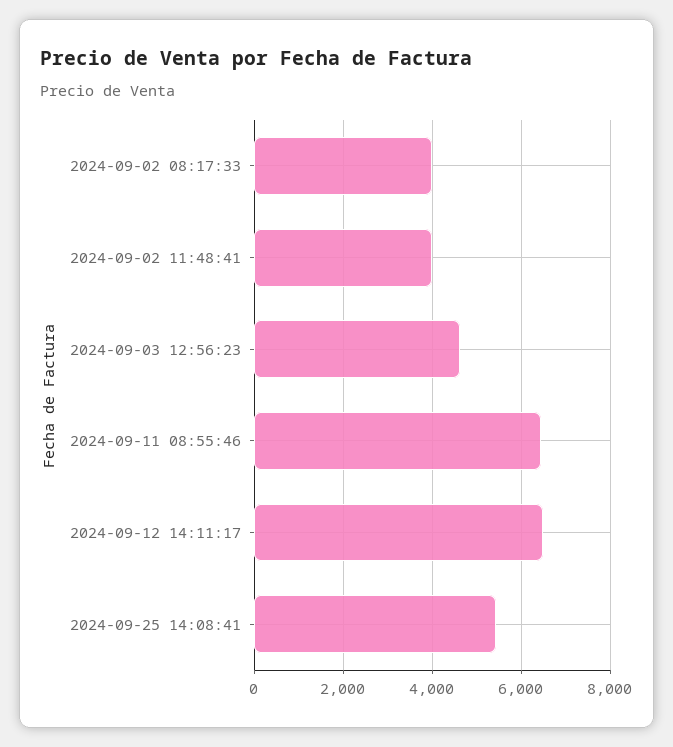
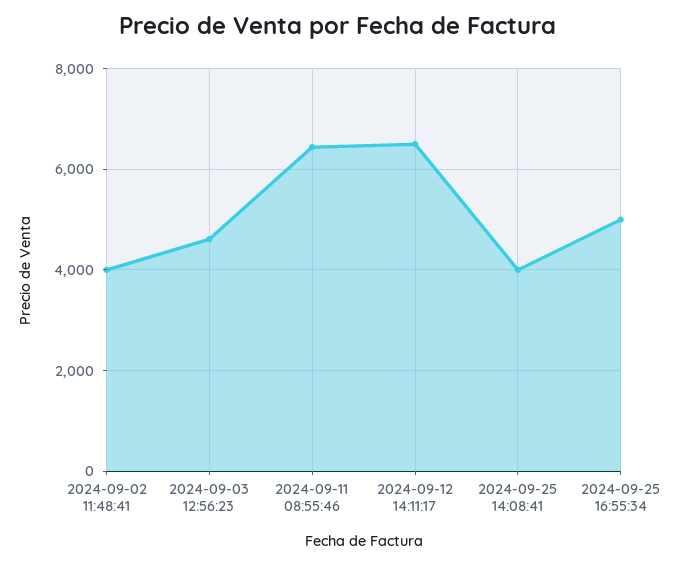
2024-09-02 08:17:33: 4000 -> none
2024-09-25 14:08:41: 5400 -> 4000
2024-09-25 16:55:34: none -> 5000

